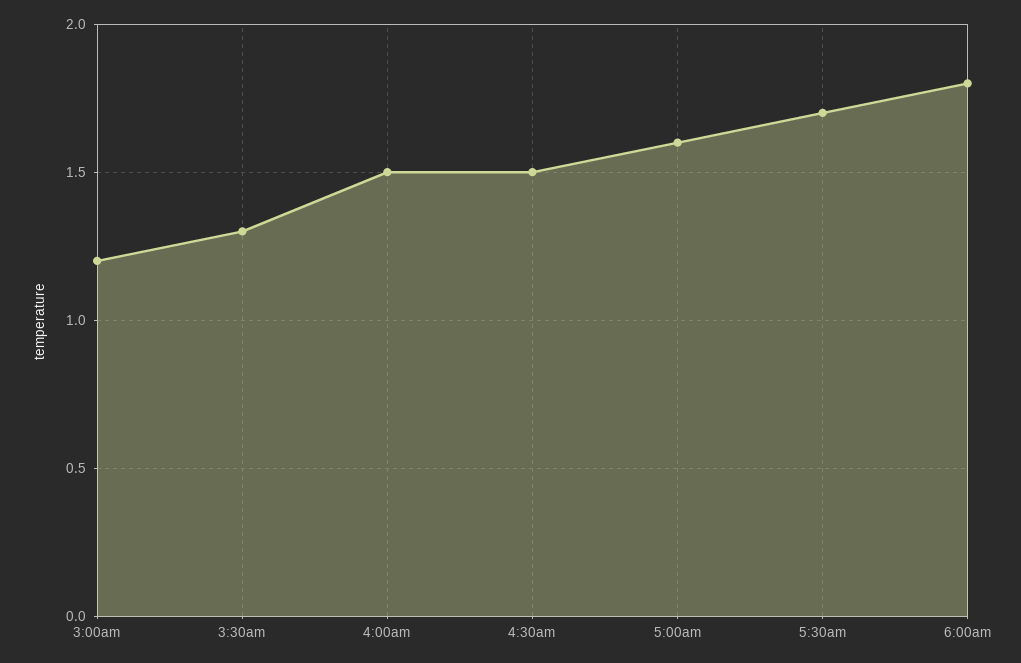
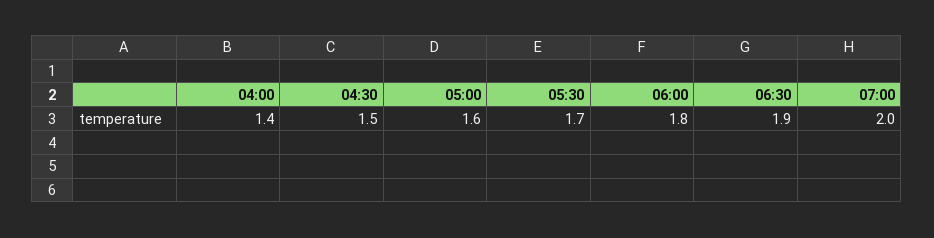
3:00am: 1.2 -> none
3:30am: 1.3 -> none
4:00am: 1.5 -> 1.4
06:30: none -> 1.9
07:00: none -> 2

